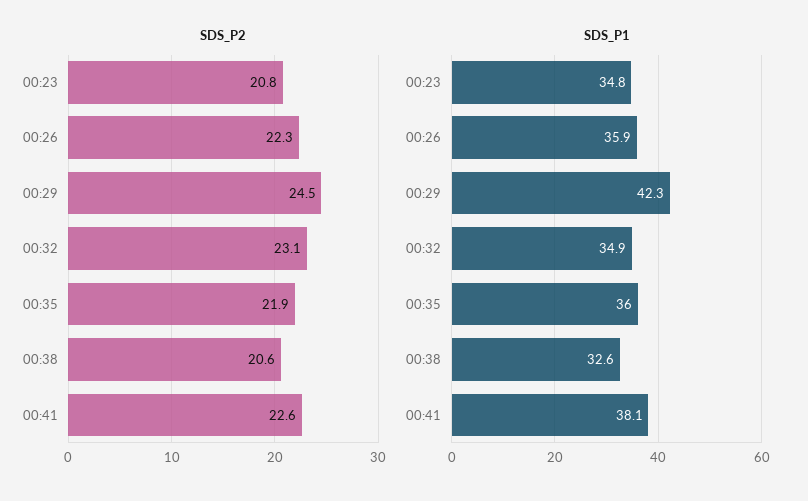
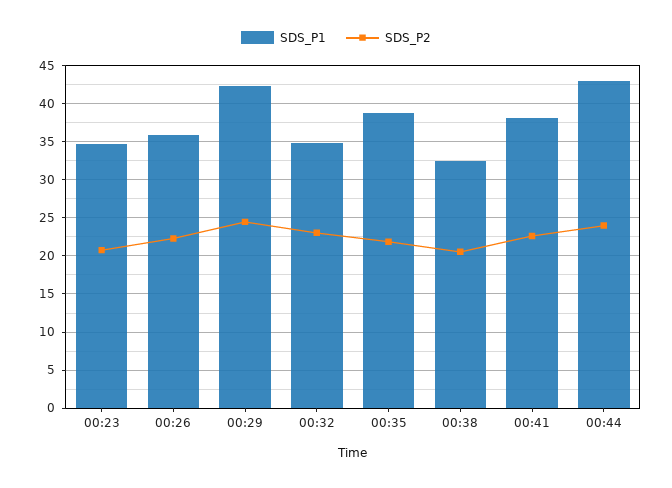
SDS_P1, 00:35: 36 -> 39
SDS_P1, 00:44: none -> 43
SDS_P2, 00:44: none -> 24

